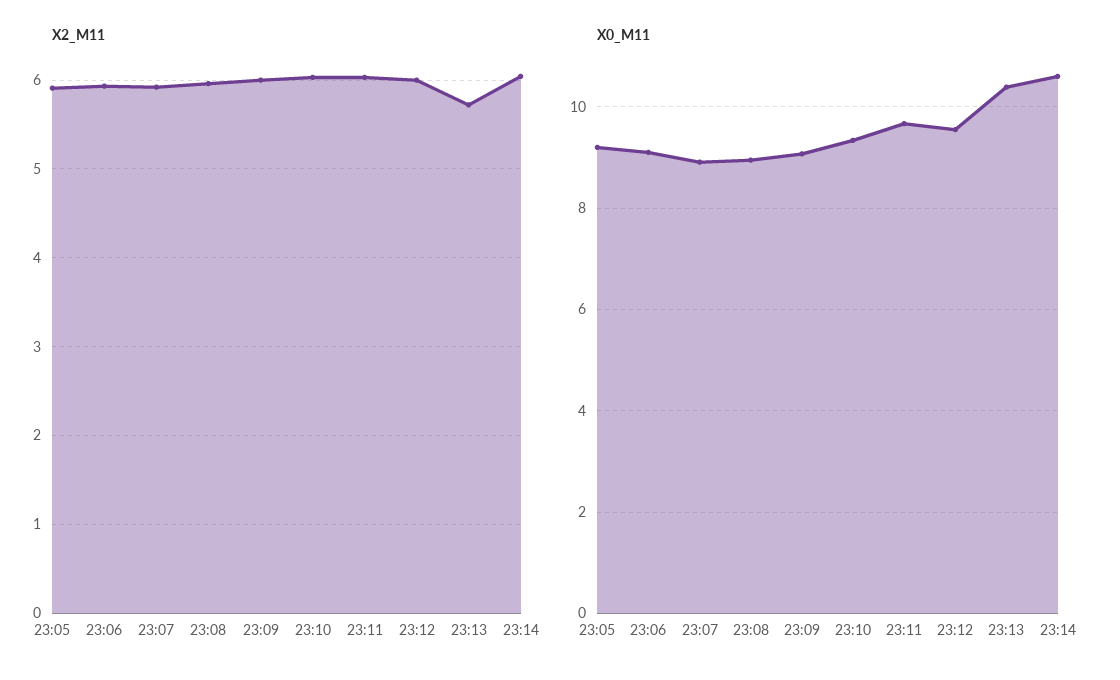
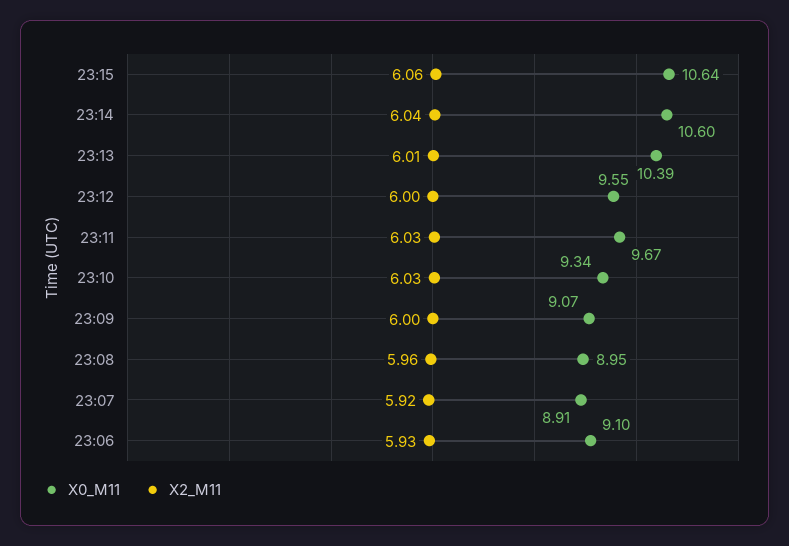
X2_M11, 23:05: 5.9 -> none
X2_M11, 23:13: 5.7 -> 6.01
X0_M11, 23:05: 9.2 -> none
X0_M11, 23:15: none -> 10.64
X2_M11, 23:15: none -> 6.06

